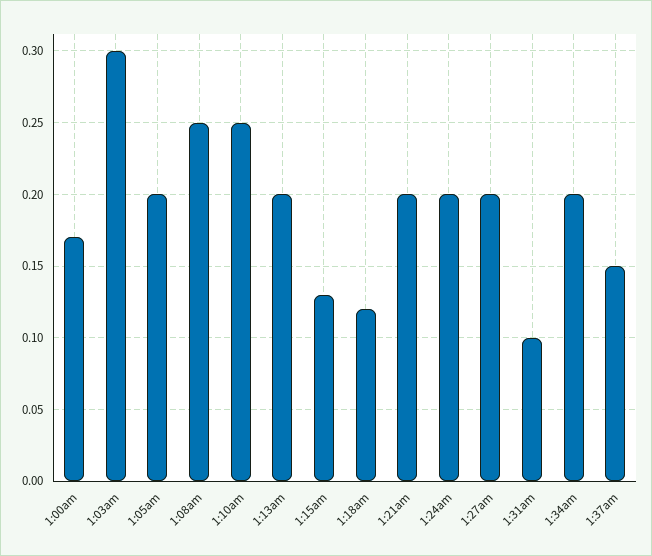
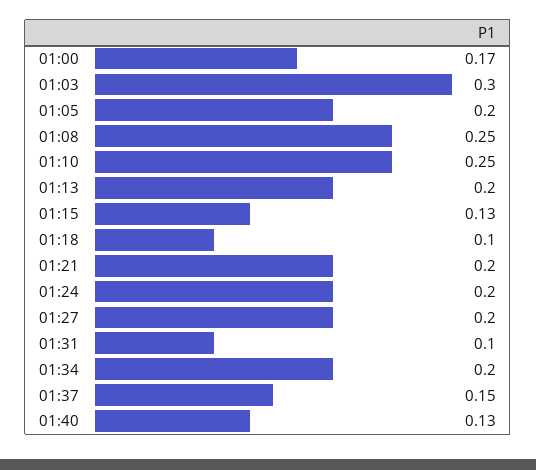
1:18am: 0.12 -> 0.1
01:40: none -> 0.13

